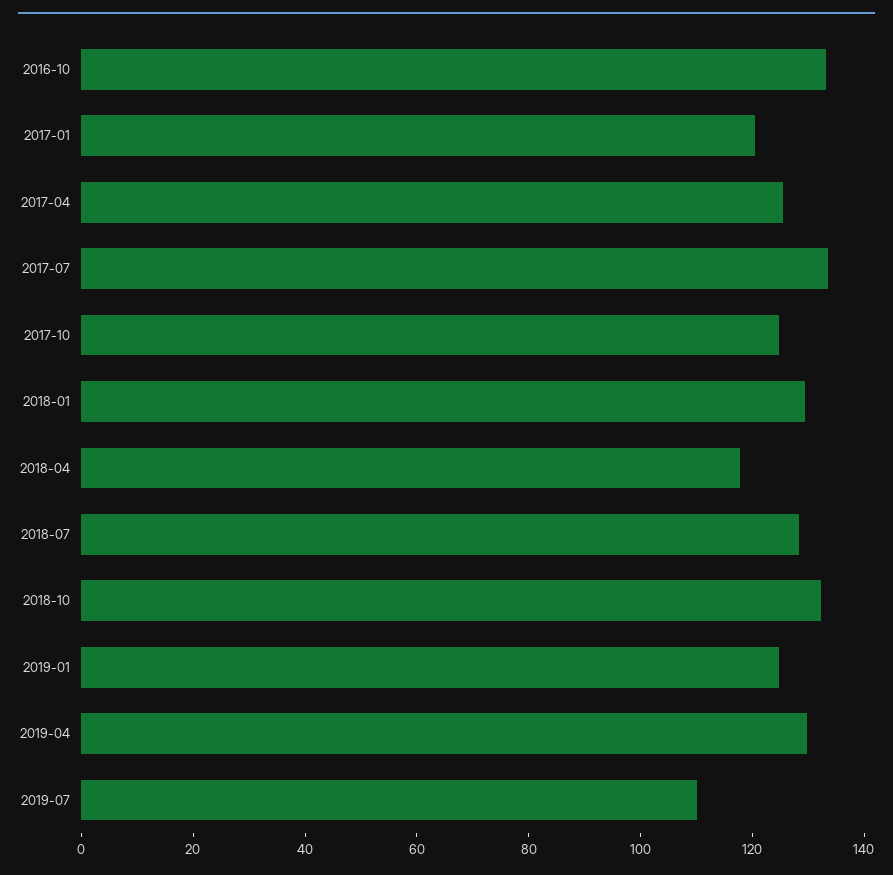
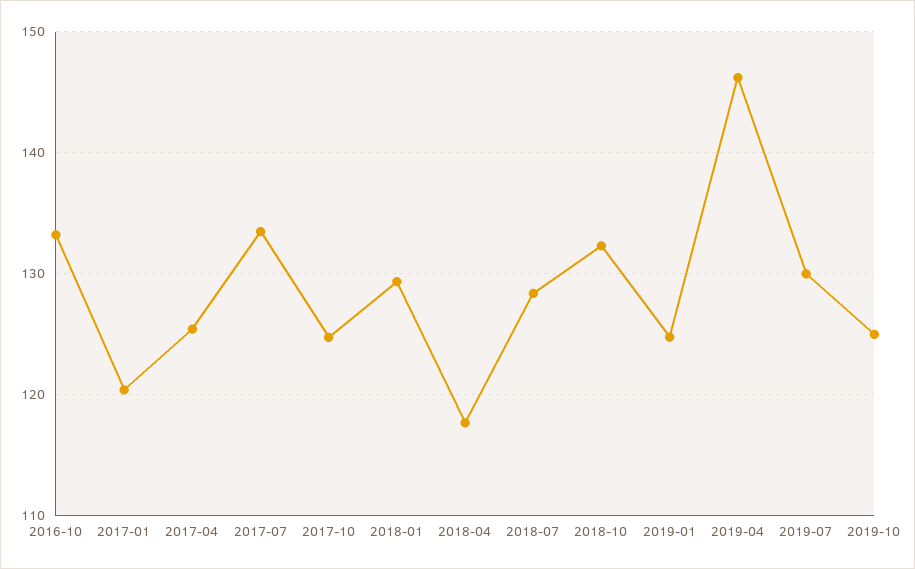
2019-04: 130 -> 146
2019-07: 110 -> 130
2019-10: none -> 125

